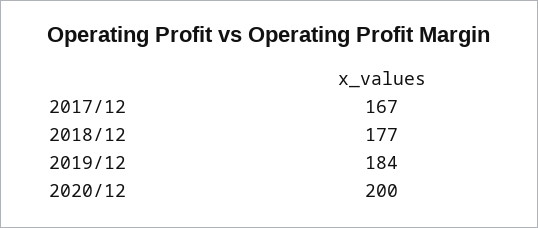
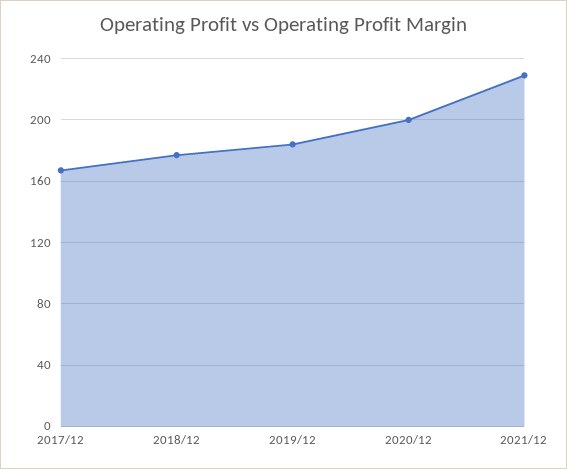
2021/12: none -> 230

